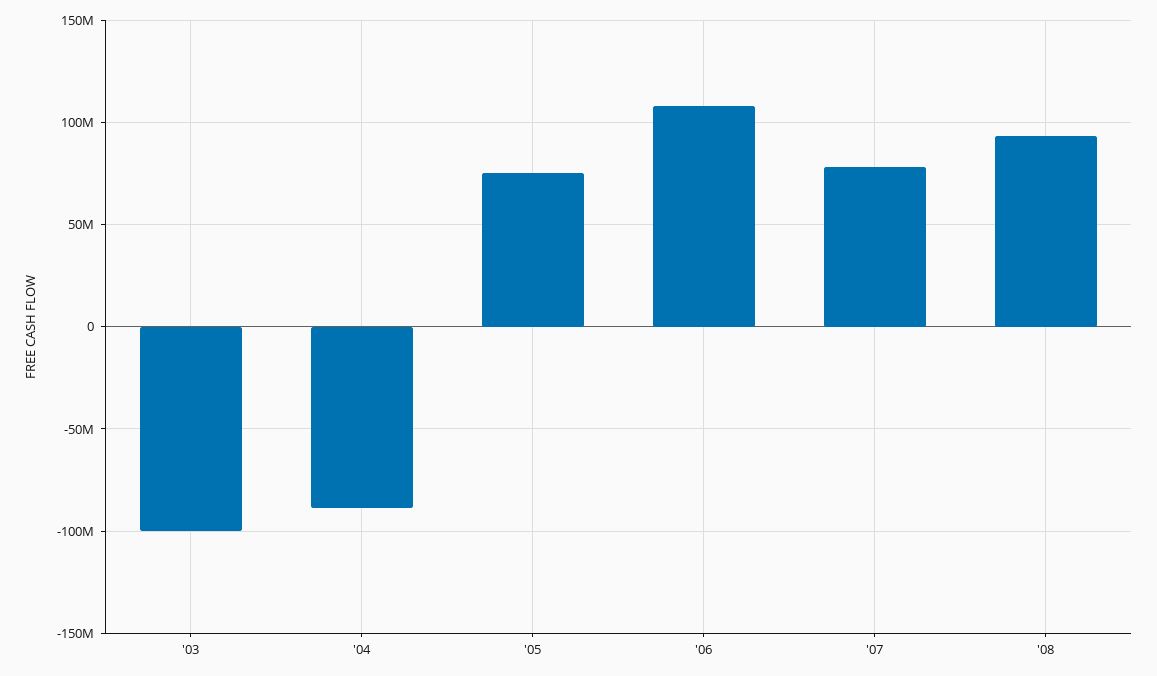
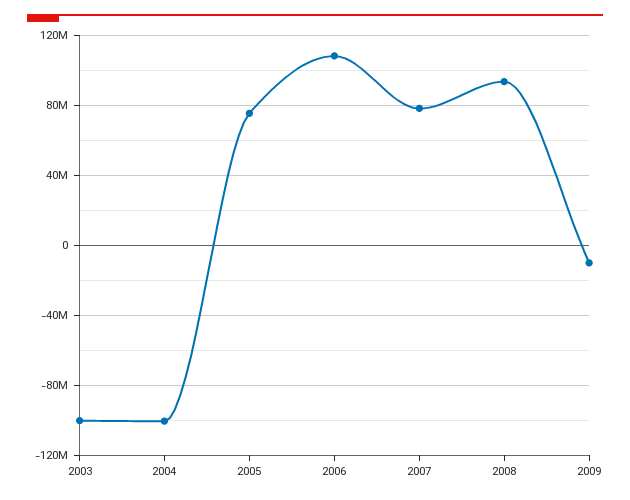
'04: -90000000 -> -100000000
2009: none -> -10000000

